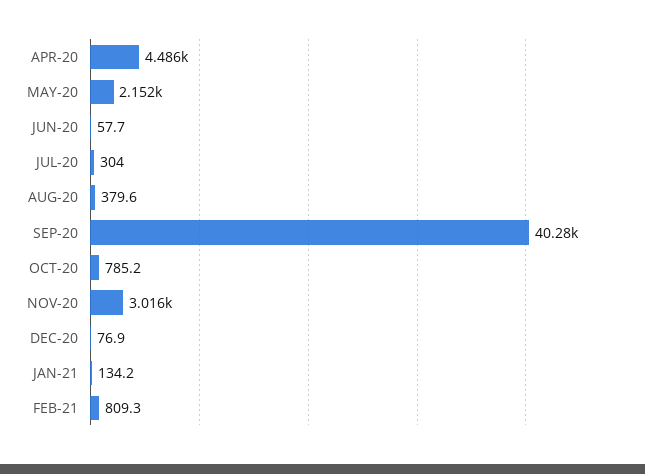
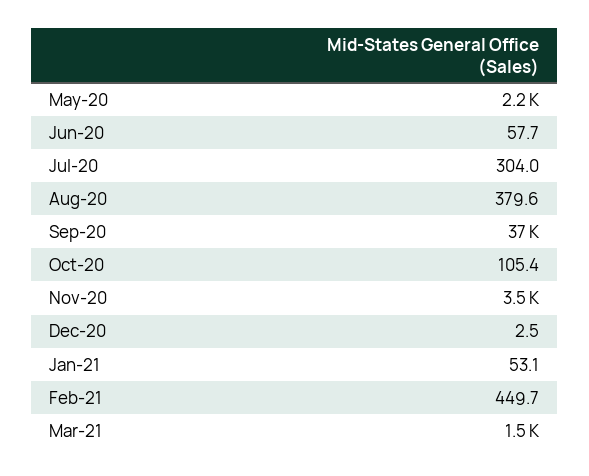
APR-20: 4486 -> none
SEP-20: 40280 -> 37000
OCT-20: 785.2 -> 105.4
NOV-20: 3016 -> 3500
DEC-20: 76.9 -> 2.5
JAN-21: 134.2 -> 53.1
FEB-21: 809.3 -> 449.7
Mar-21: none -> 1500

